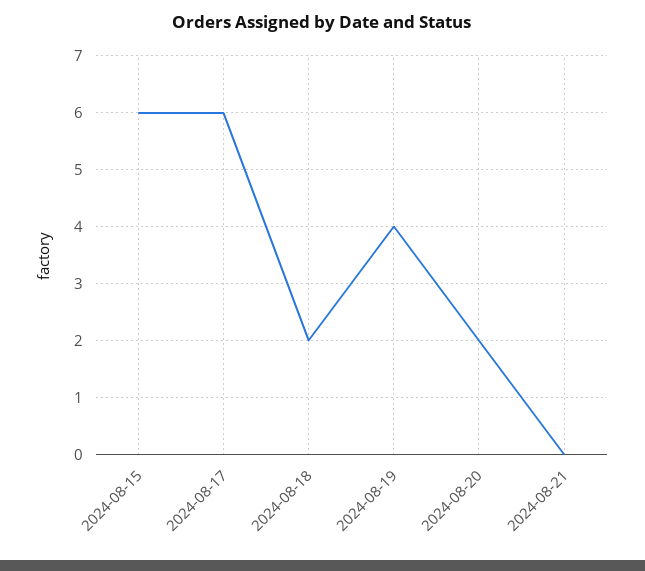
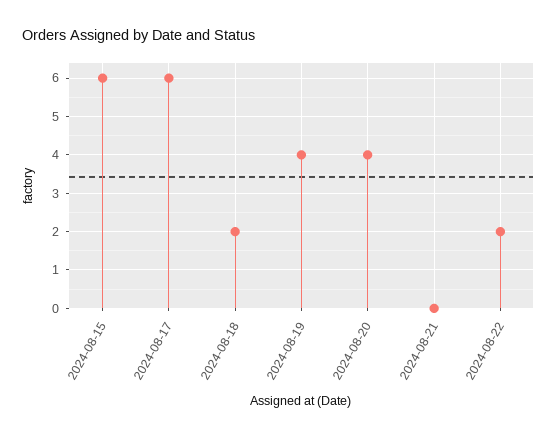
2024-08-20: 2 -> 4
2024-08-22: none -> 2

